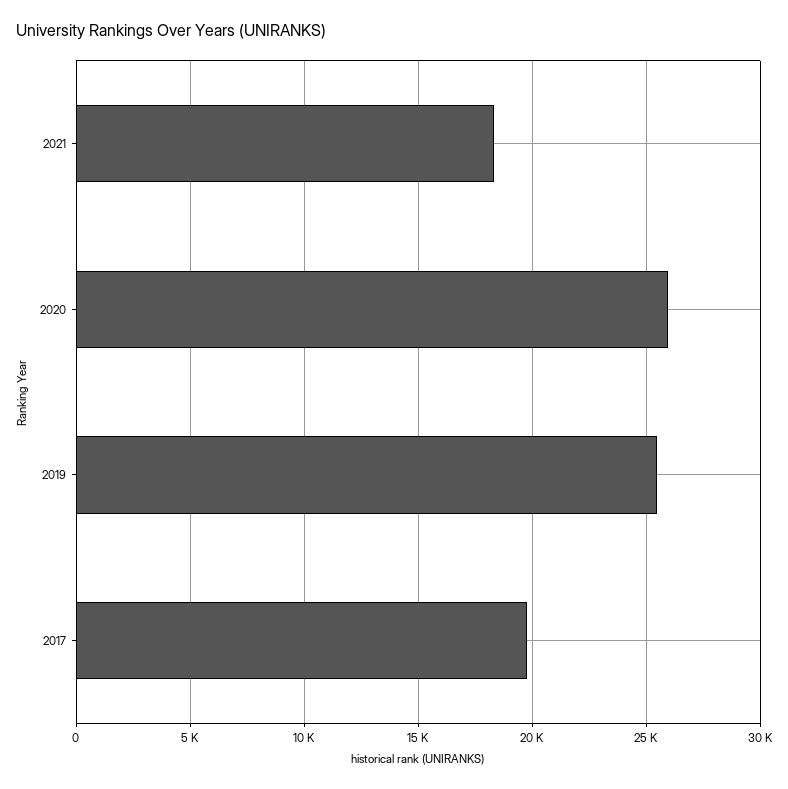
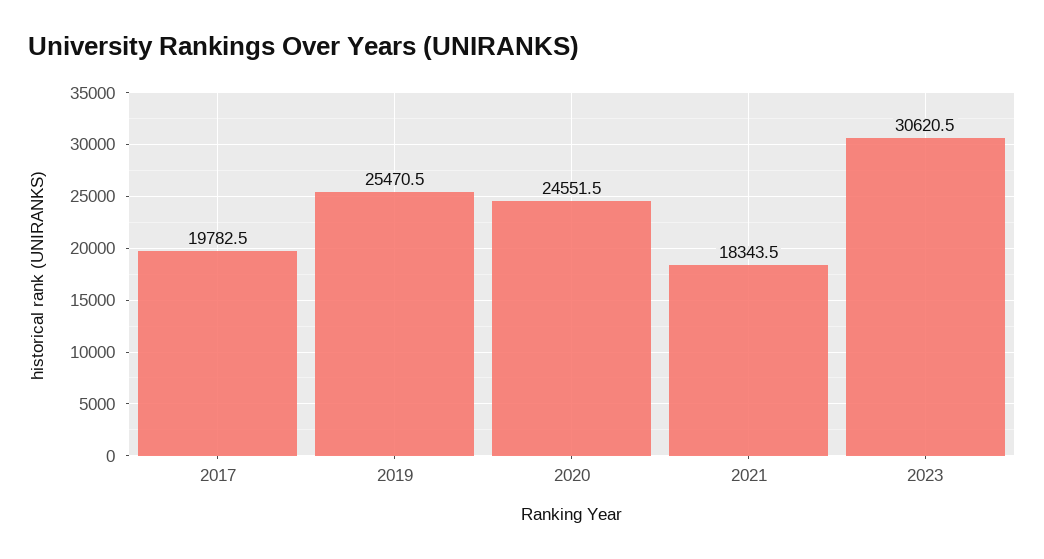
2020: 26000 -> 24551.5
2023: none -> 30620.5

